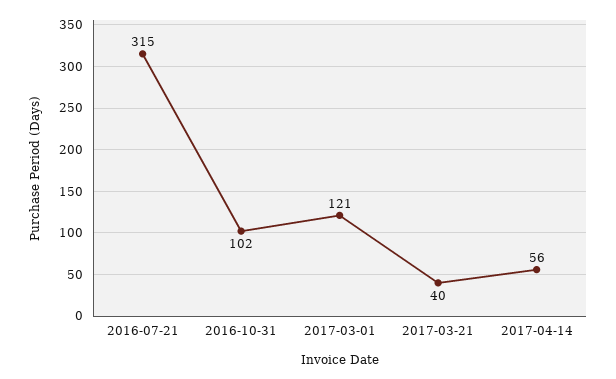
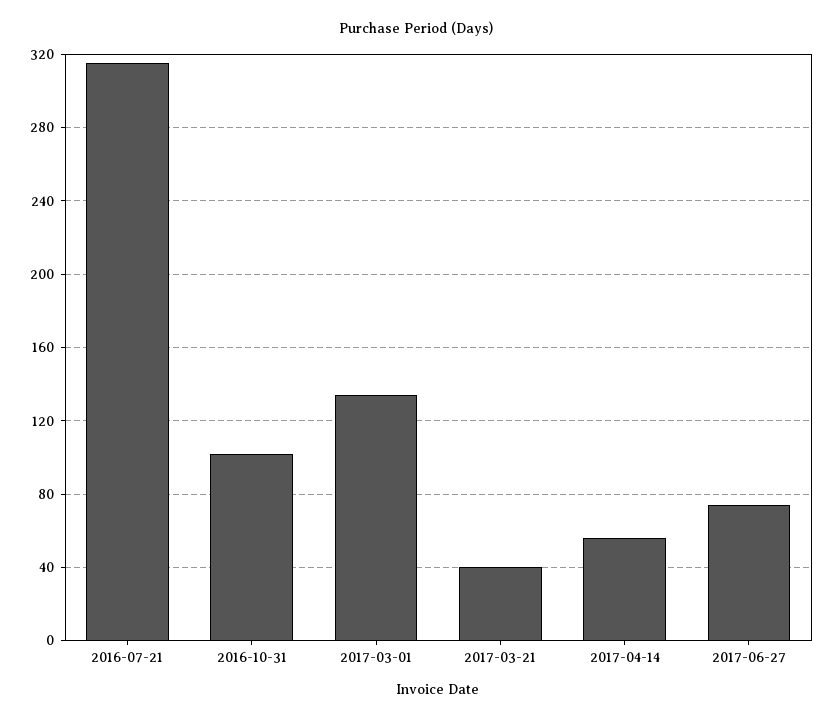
2017-03-01: 121 -> 135
2017-06-27: none -> 75

